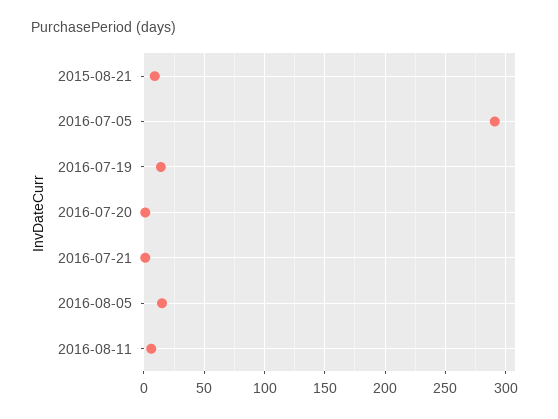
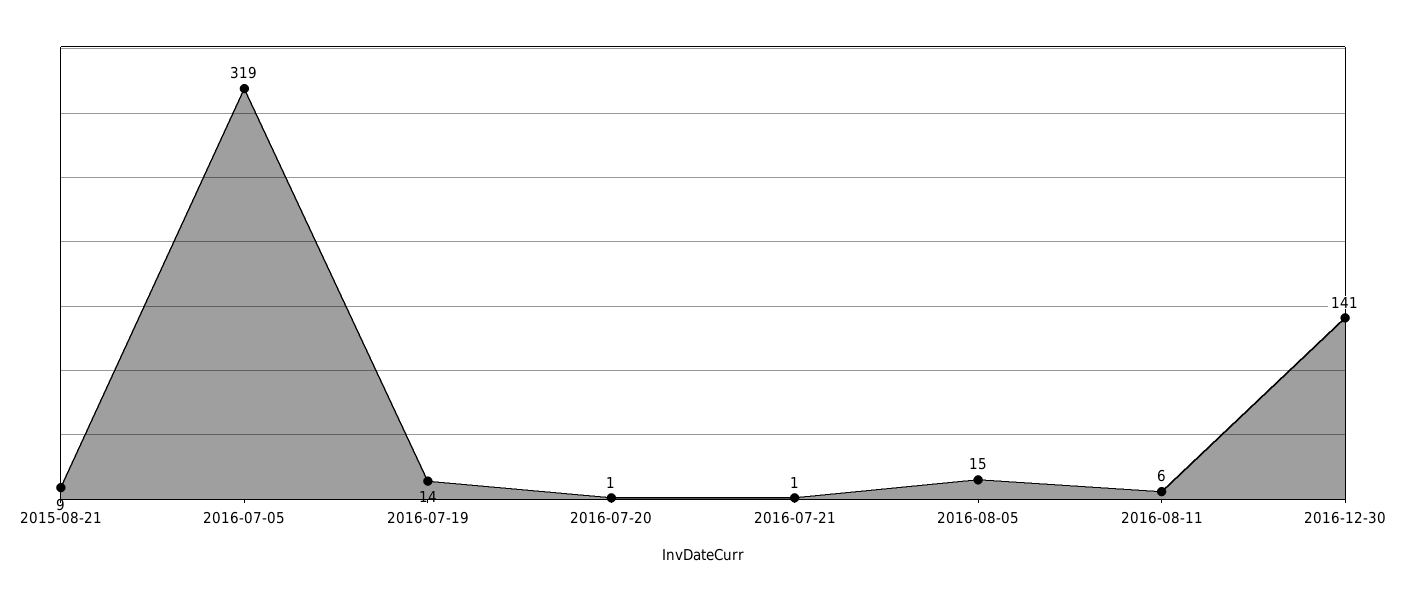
2016-07-05: 290 -> 319
2016-12-30: none -> 141

